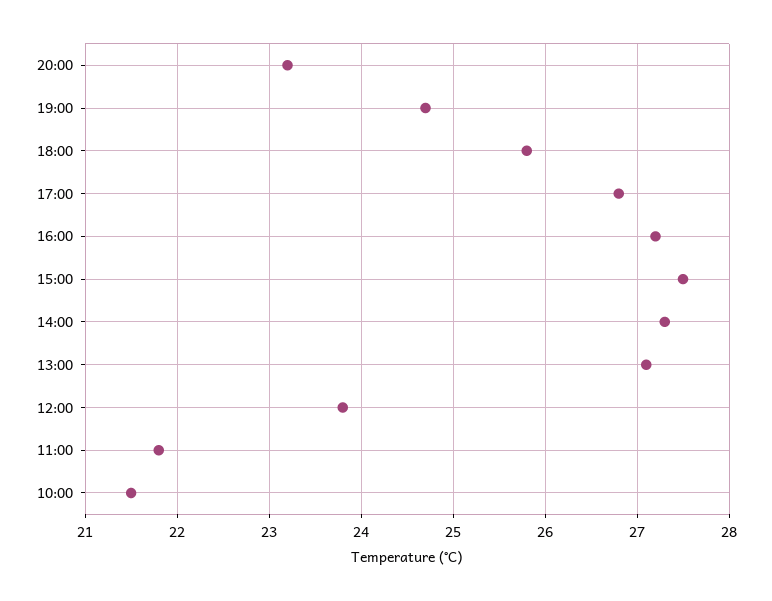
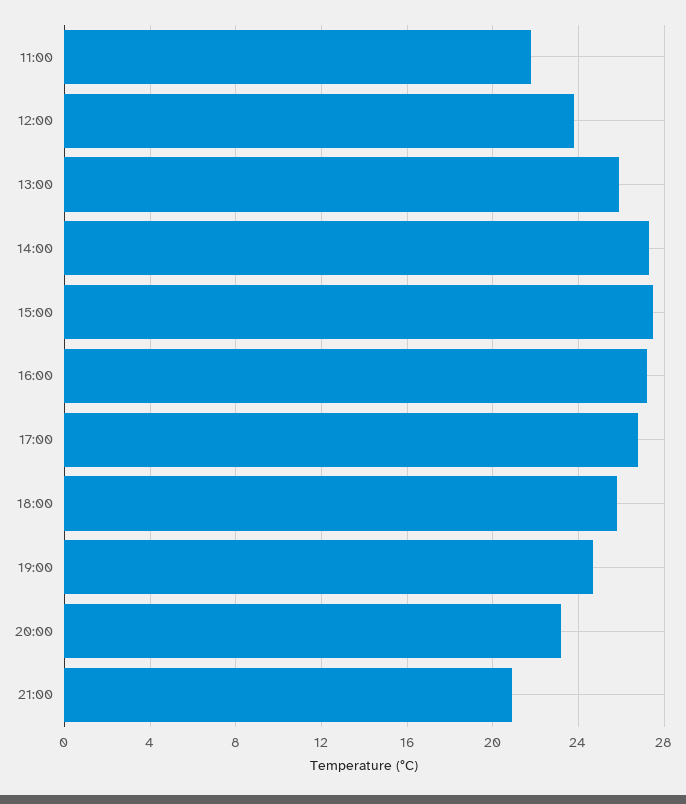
13:00: 27.1 -> 26
10:00: 21.5 -> none
21:00: none -> 21

